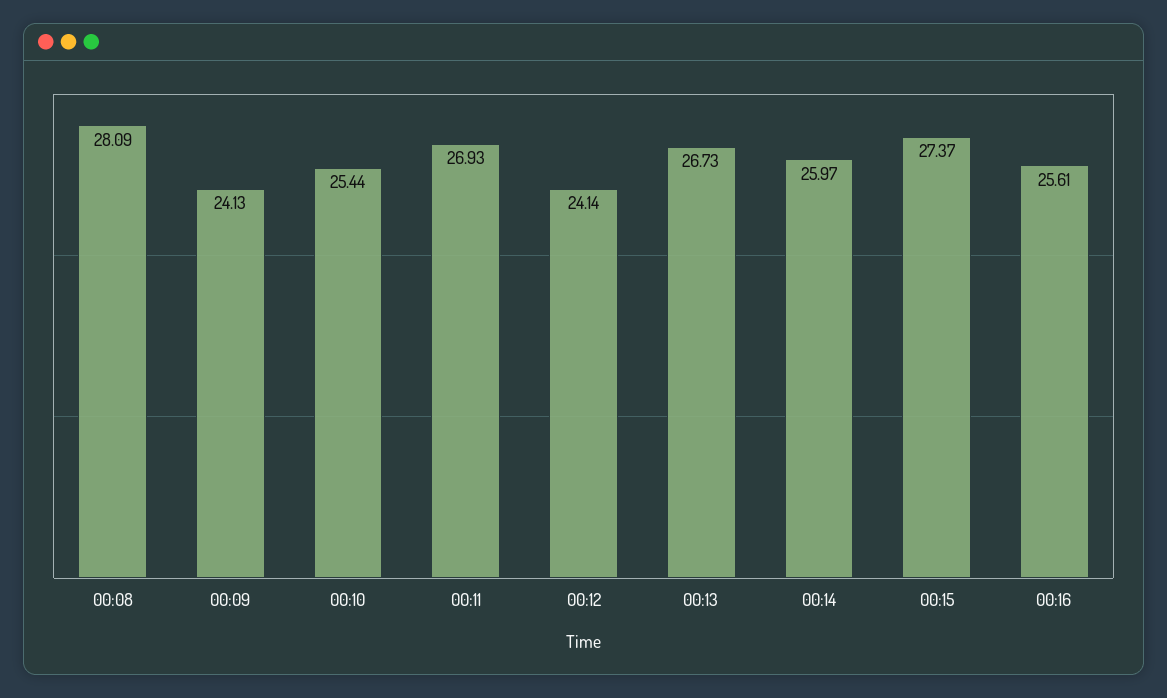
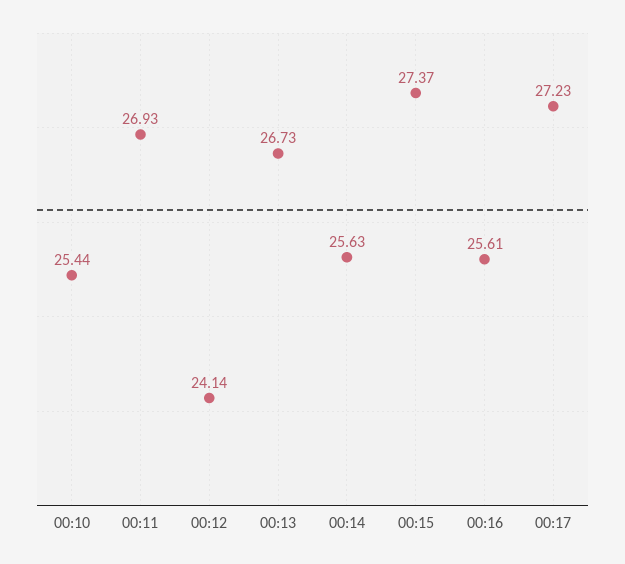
00:08: 28.09 -> none
00:09: 24.13 -> none
00:14: 25.97 -> 25.63
00:17: none -> 27.23

